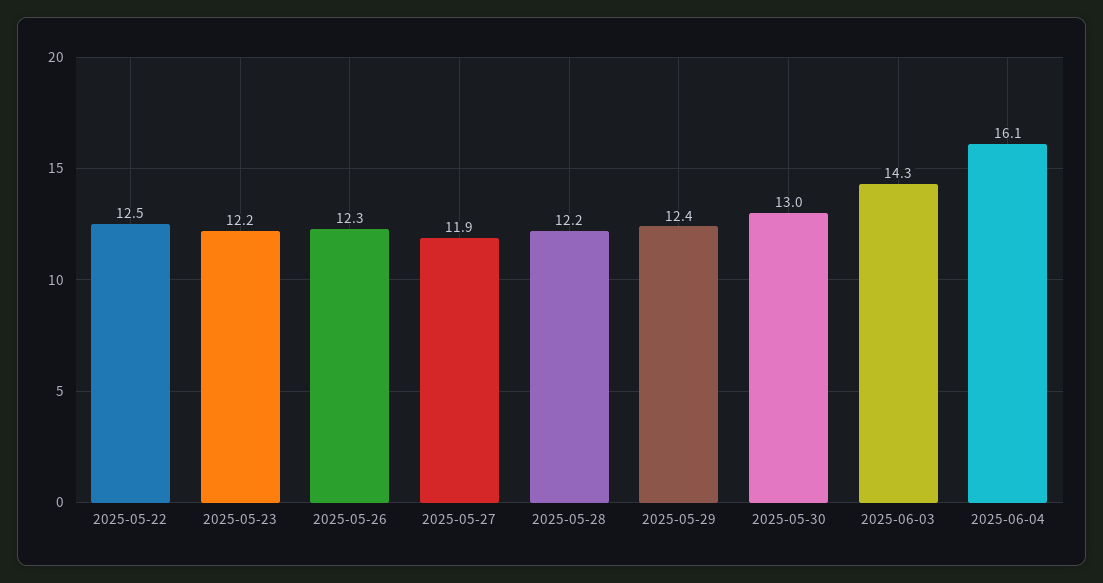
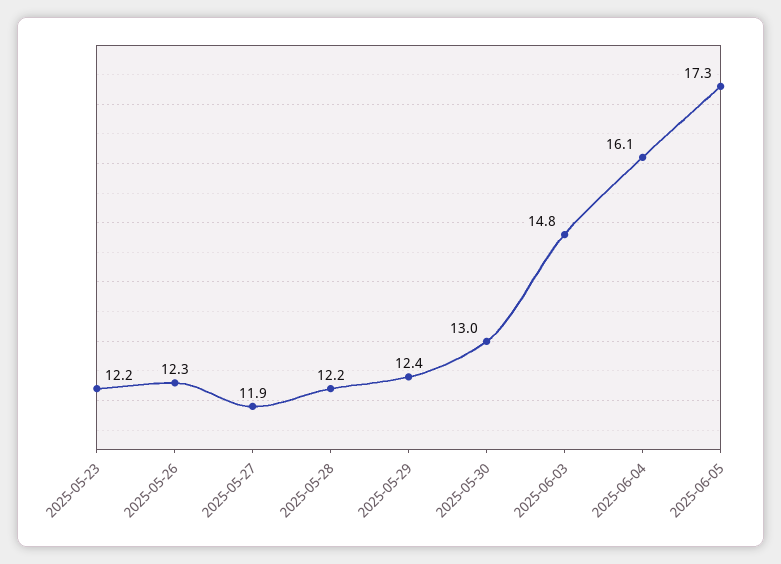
2025-05-22: 12.5 -> none
2025-06-03: 14.3 -> 14.8
2025-06-05: none -> 17.3

